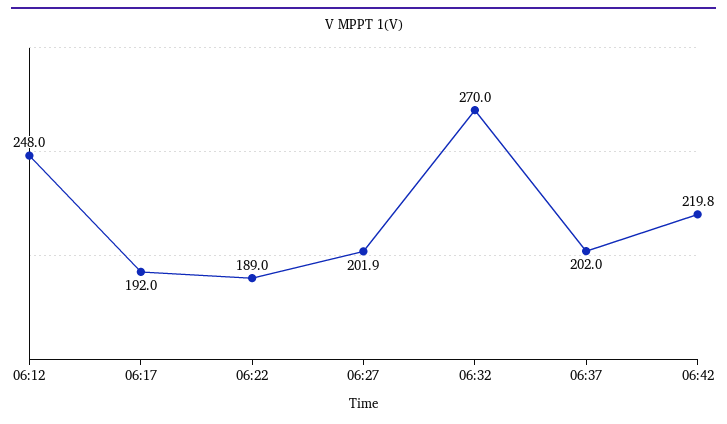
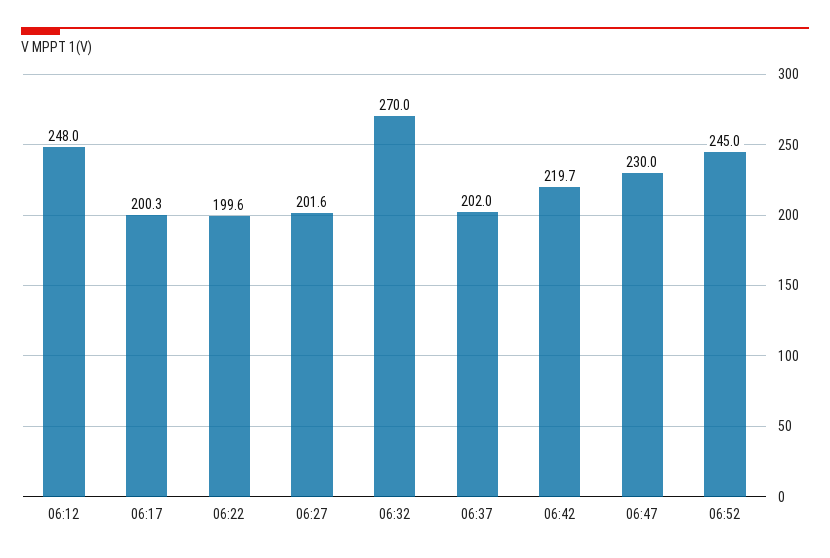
06:17: 192 -> 200.3
06:22: 189 -> 199.6
06:27: 201.9 -> 201.6
06:42: 219.8 -> 219.7
06:47: none -> 230
06:52: none -> 245

